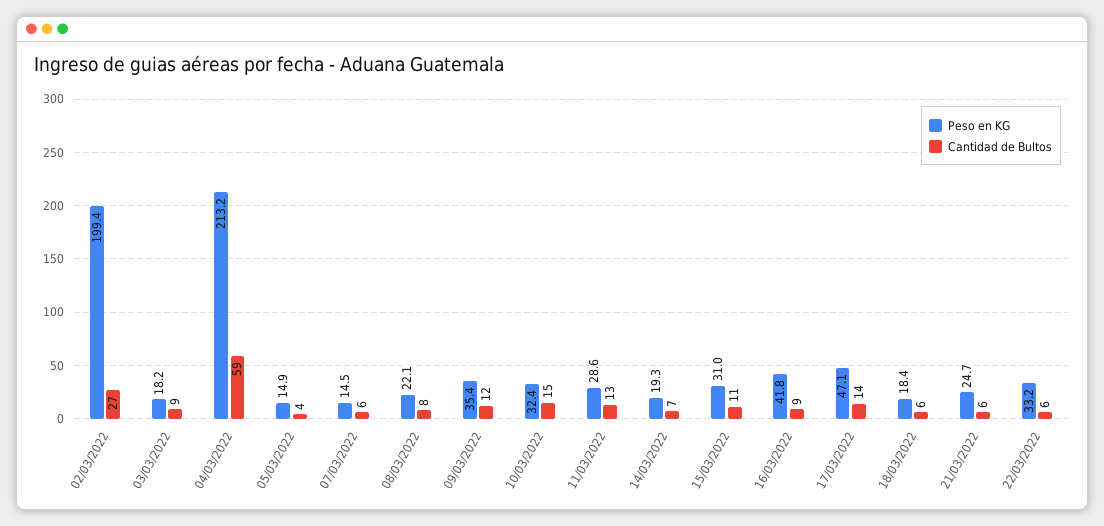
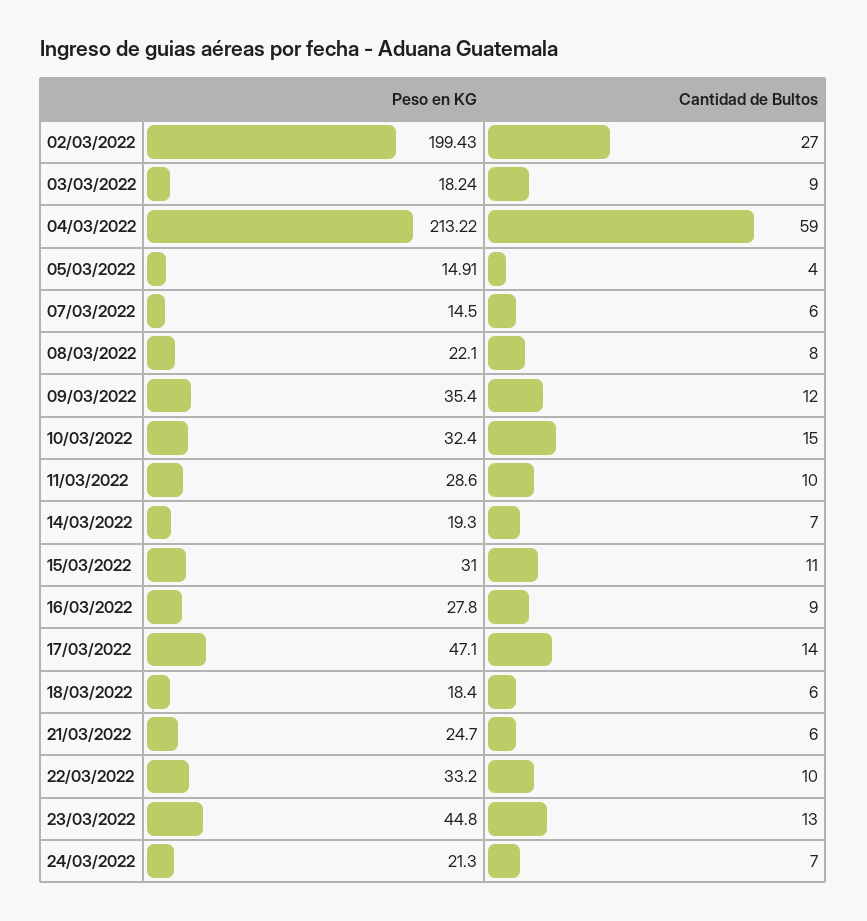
Cantidad de Bultos, 11/03/2022: 13 -> 10
Peso en KG, 16/03/2022: 41.8 -> 27.8
Cantidad de Bultos, 22/03/2022: 6 -> 10
Peso en KG, 23/03/2022: none -> 44.8
Cantidad de Bultos, 23/03/2022: none -> 13
Peso en KG, 24/03/2022: none -> 21.3
Cantidad de Bultos, 24/03/2022: none -> 7

